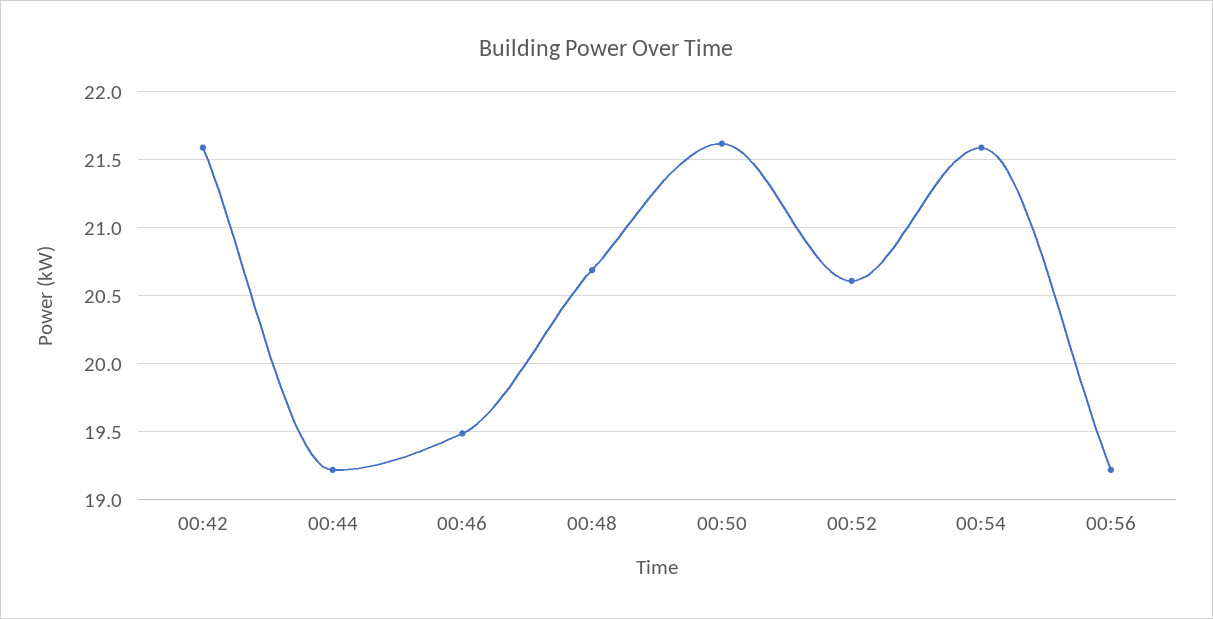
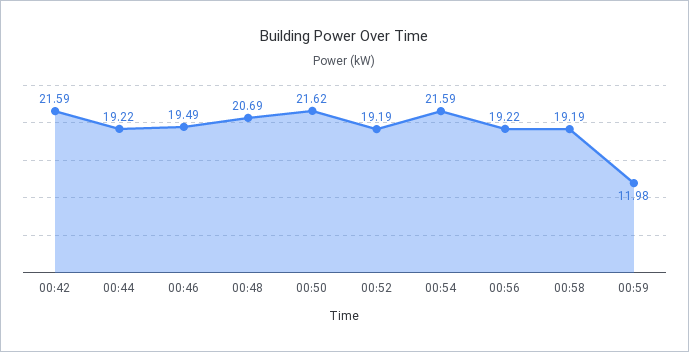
00:52: 20.6 -> 19.19
00:58: none -> 19.19
00:59: none -> 11.98

